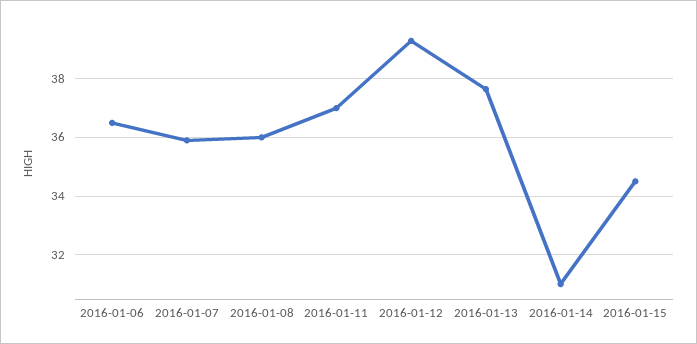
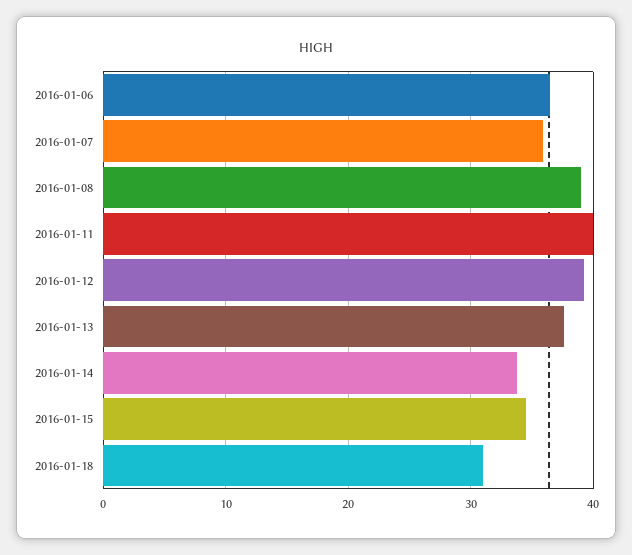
2016-01-08: 36 -> 39
2016-01-11: 37 -> 40
2016-01-14: 31 -> 34
2016-01-18: none -> 31

